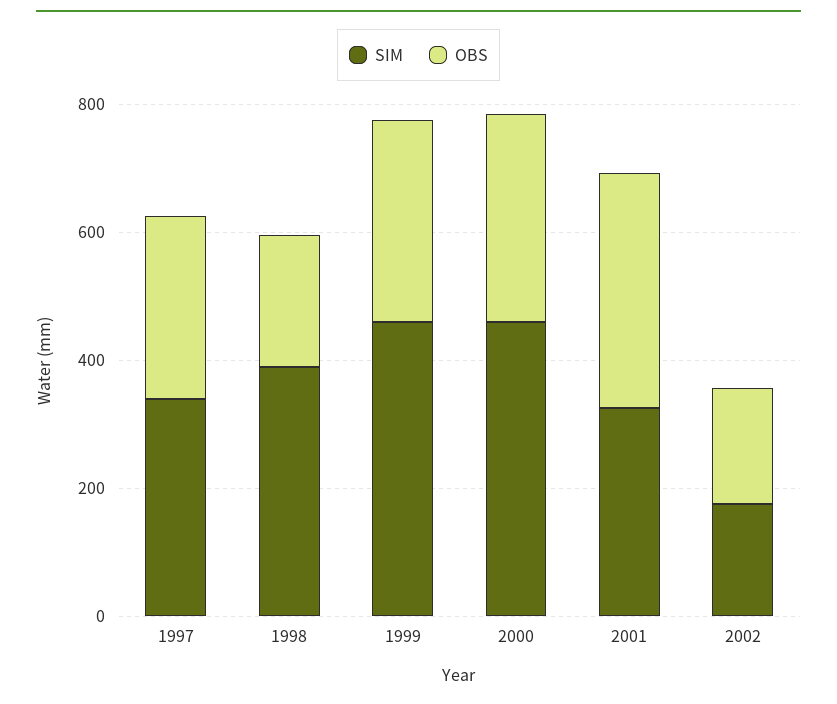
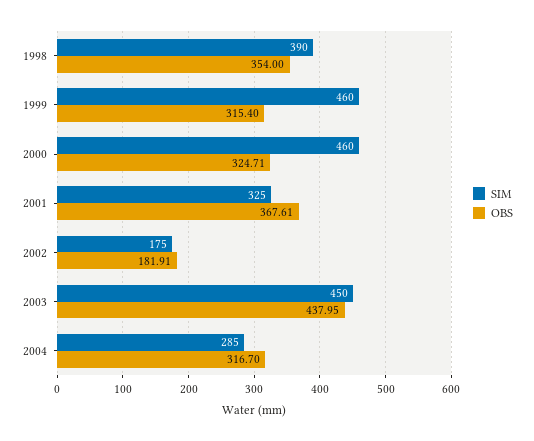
SIM, 1997: 350 -> none
OBS, 1997: 300 -> none
OBS, 1998: 200 -> 354
SIM, 2003: none -> 450
OBS, 2003: none -> 437.95
SIM, 2004: none -> 285
OBS, 2004: none -> 316.7

